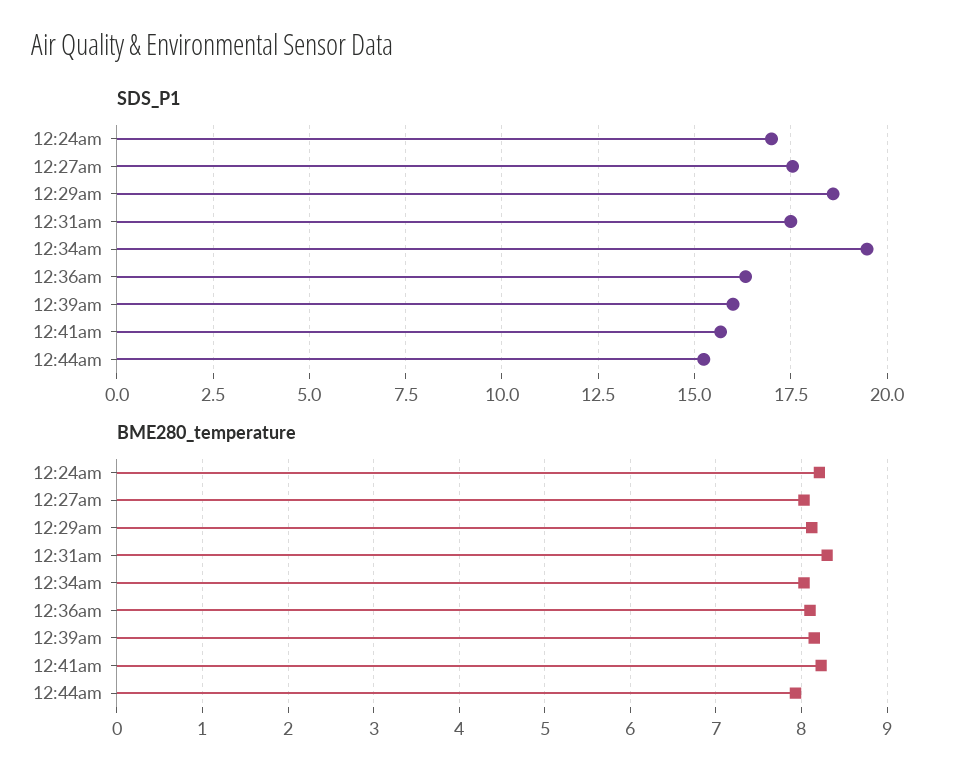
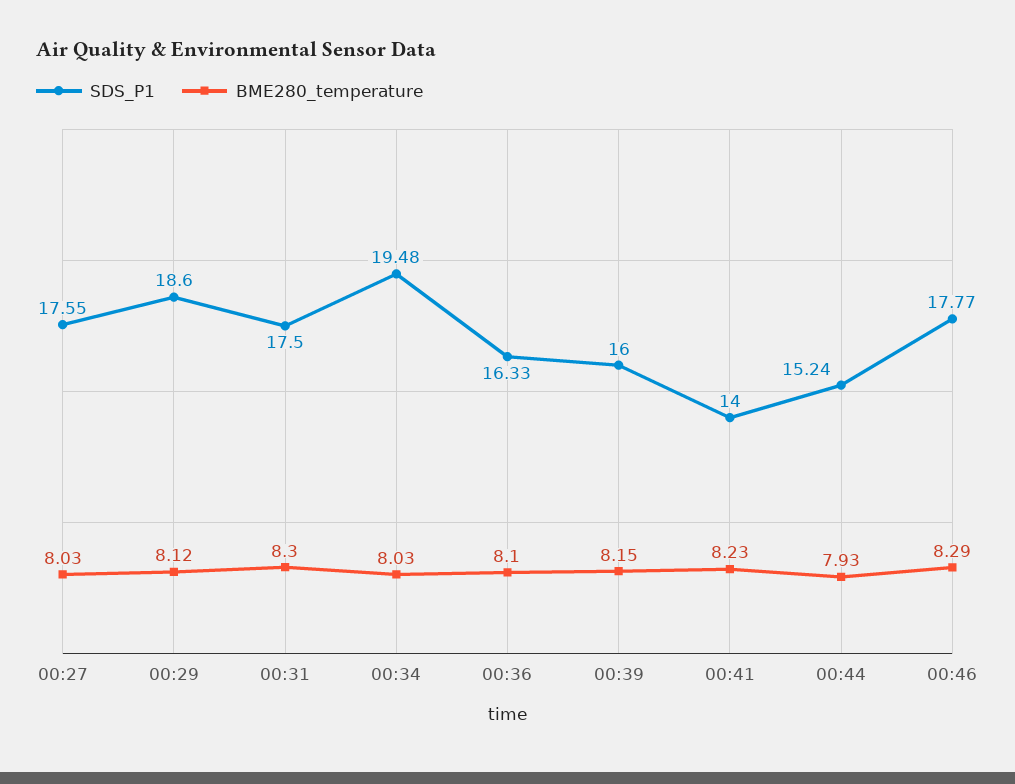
SDS_P1, 12:24am: 17 -> none
SDS_P1, 12:41am: 15.75 -> 14
BME280_temperature, 12:24am: 8.2 -> none
SDS_P1, 00:46: none -> 17.77
BME280_temperature, 00:46: none -> 8.29

